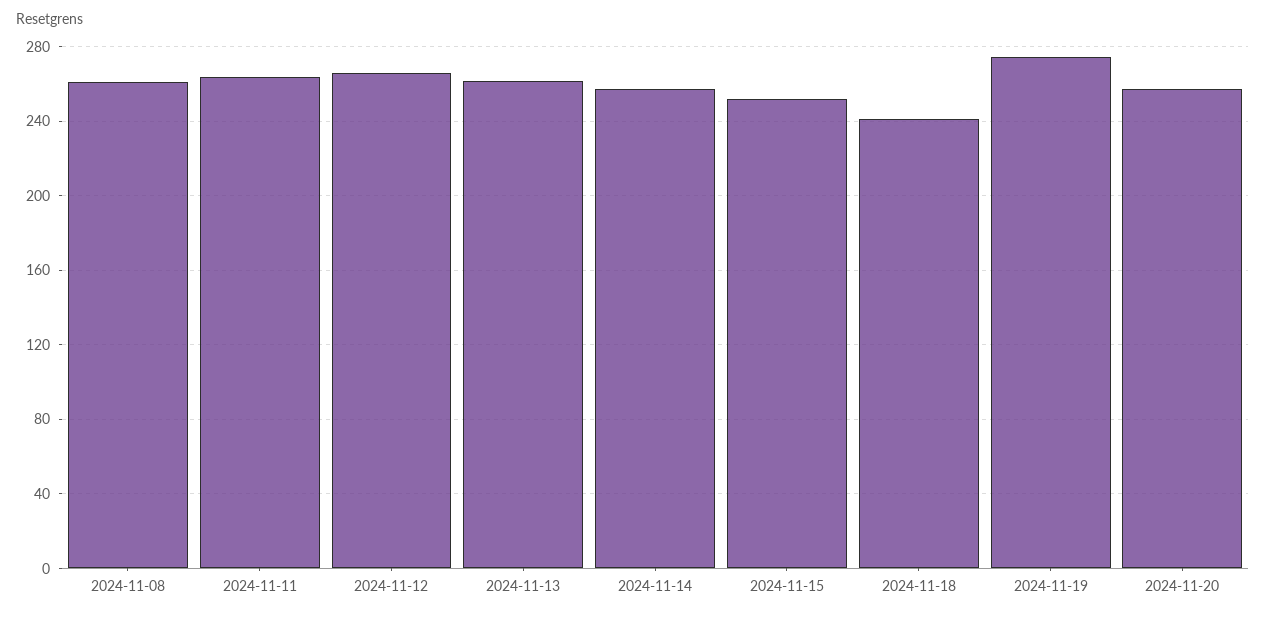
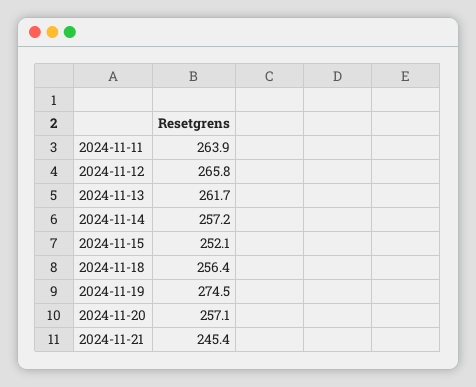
2024-11-08: 260 -> none
2024-11-18: 240 -> 256.4
2024-11-21: none -> 245.4

